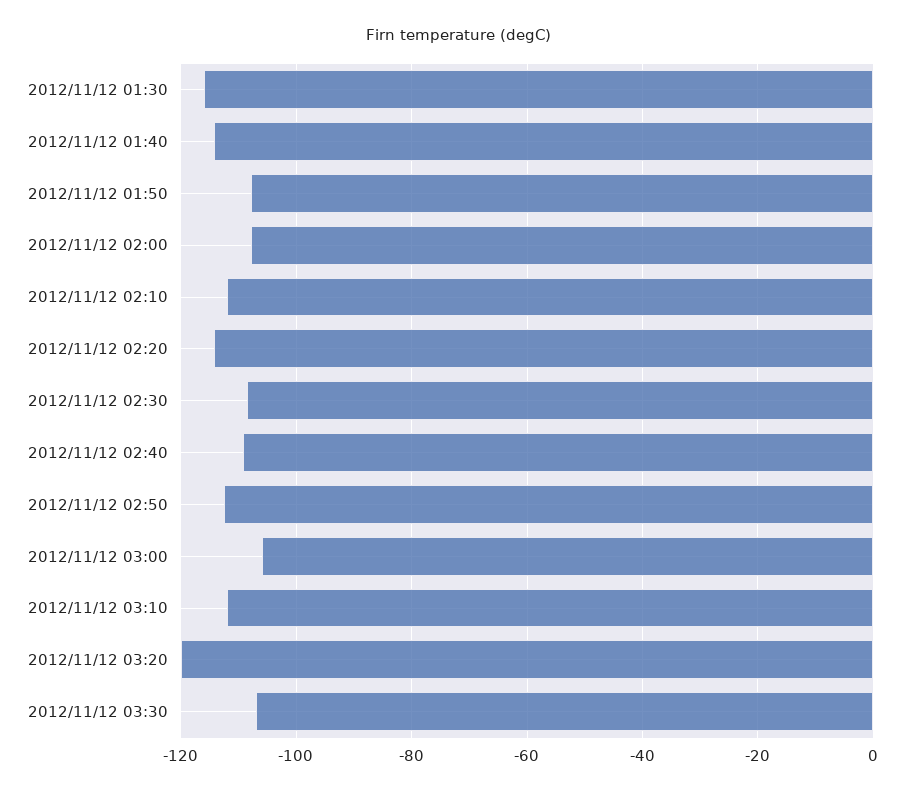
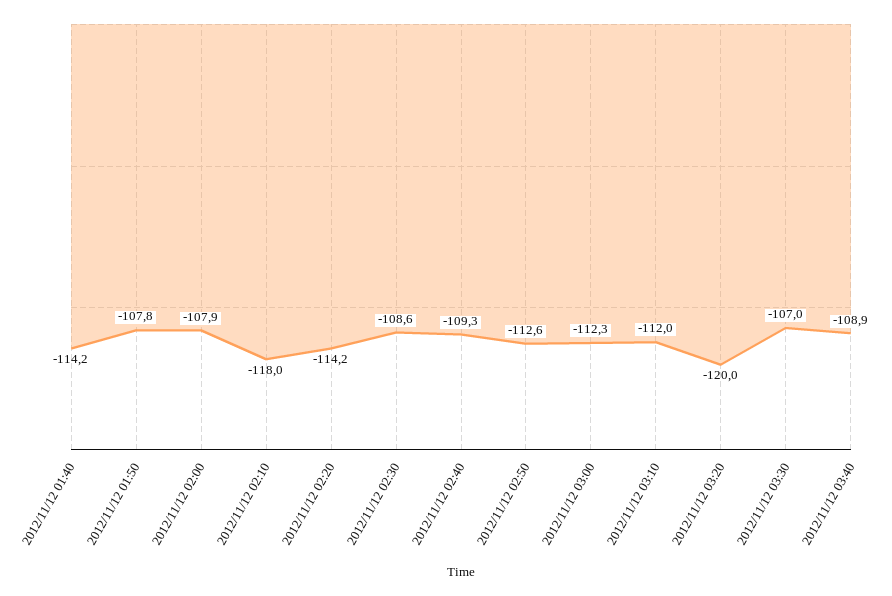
2012/11/12 01:30: -116 -> none
2012/11/12 02:10: -112 -> -118
2012/11/12 03:00: -106 -> -112.3
2012/11/12 03:40: none -> -108.9

